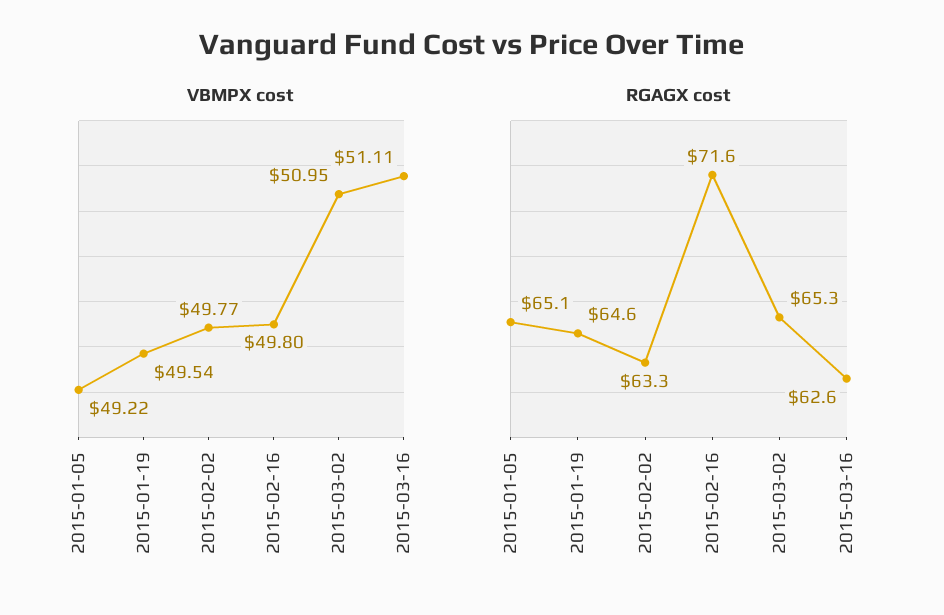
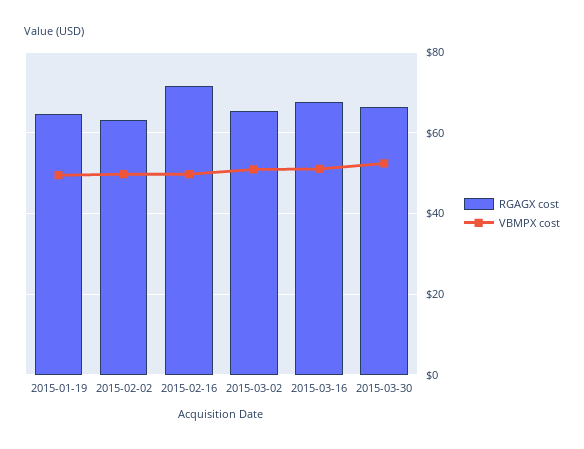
VBMPX cost, 2015-01-05: 49.22 -> none
RGAGX cost, 2015-01-05: 65.1 -> none
RGAGX cost, 2015-03-16: 62.6 -> 68
RGAGX cost, 2015-03-30: none -> 66
VBMPX cost, 2015-03-30: none -> 52

